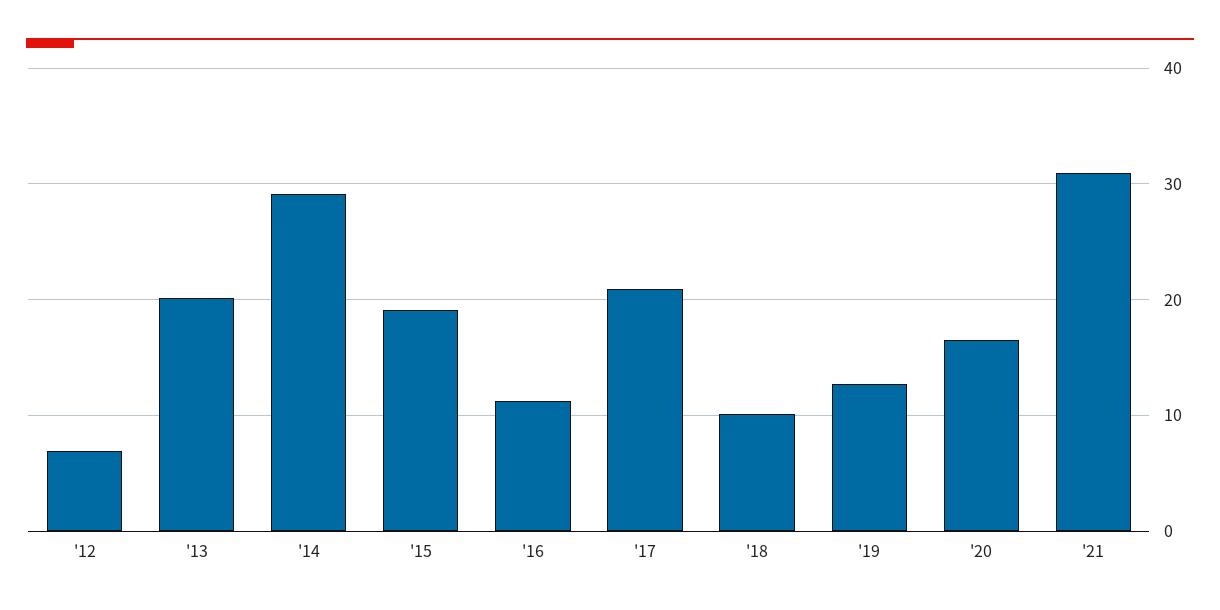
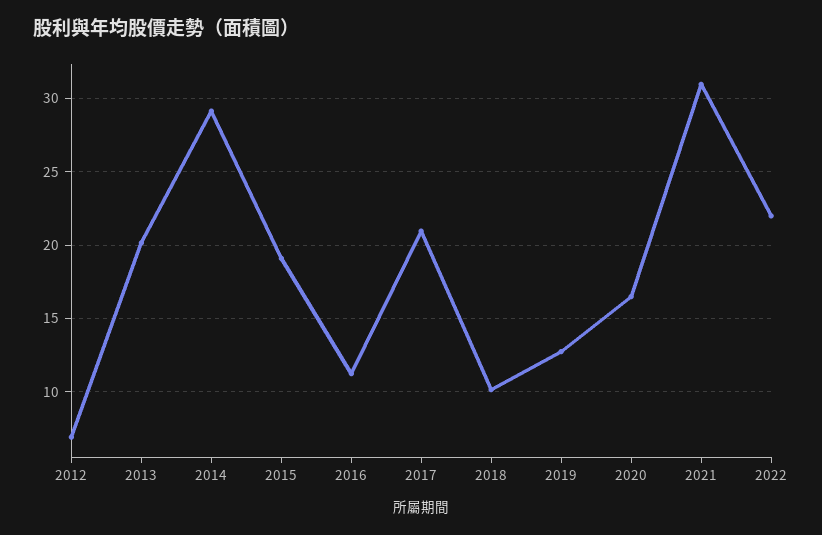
2022: none -> 22

